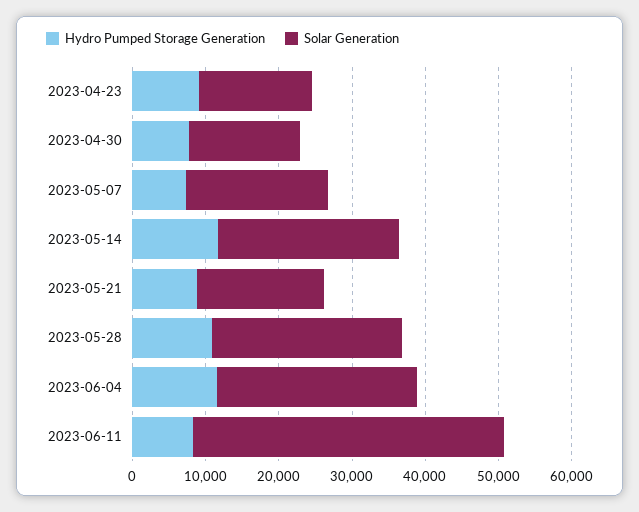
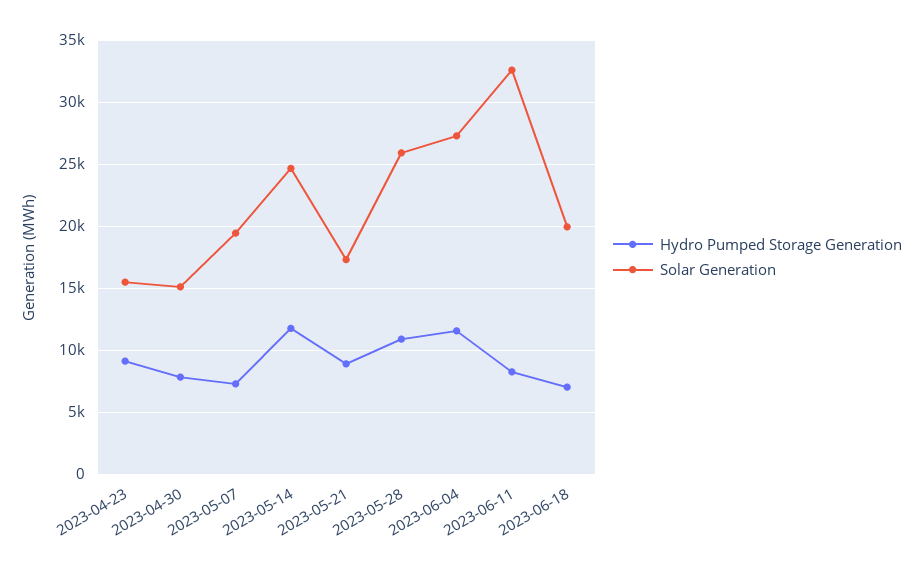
Solar Generation, 2023-06-11: 42000 -> 32500
Hydro Pumped Storage Generation, 2023-06-18: none -> 7000
Solar Generation, 2023-06-18: none -> 20000

